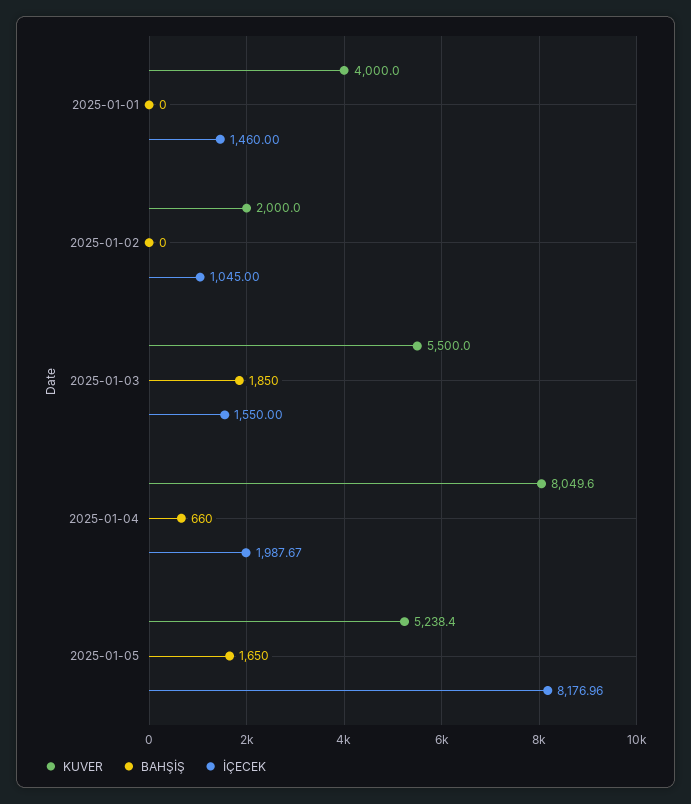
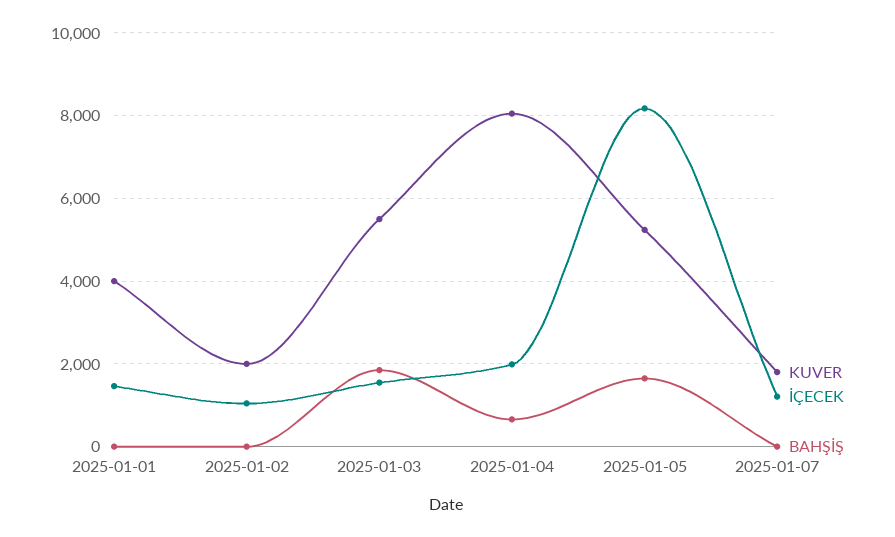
KUVER, 2025-01-07: none -> 1800
İÇECEK, 2025-01-07: none -> 1200
BAHŞİŞ, 2025-01-07: none -> 0

